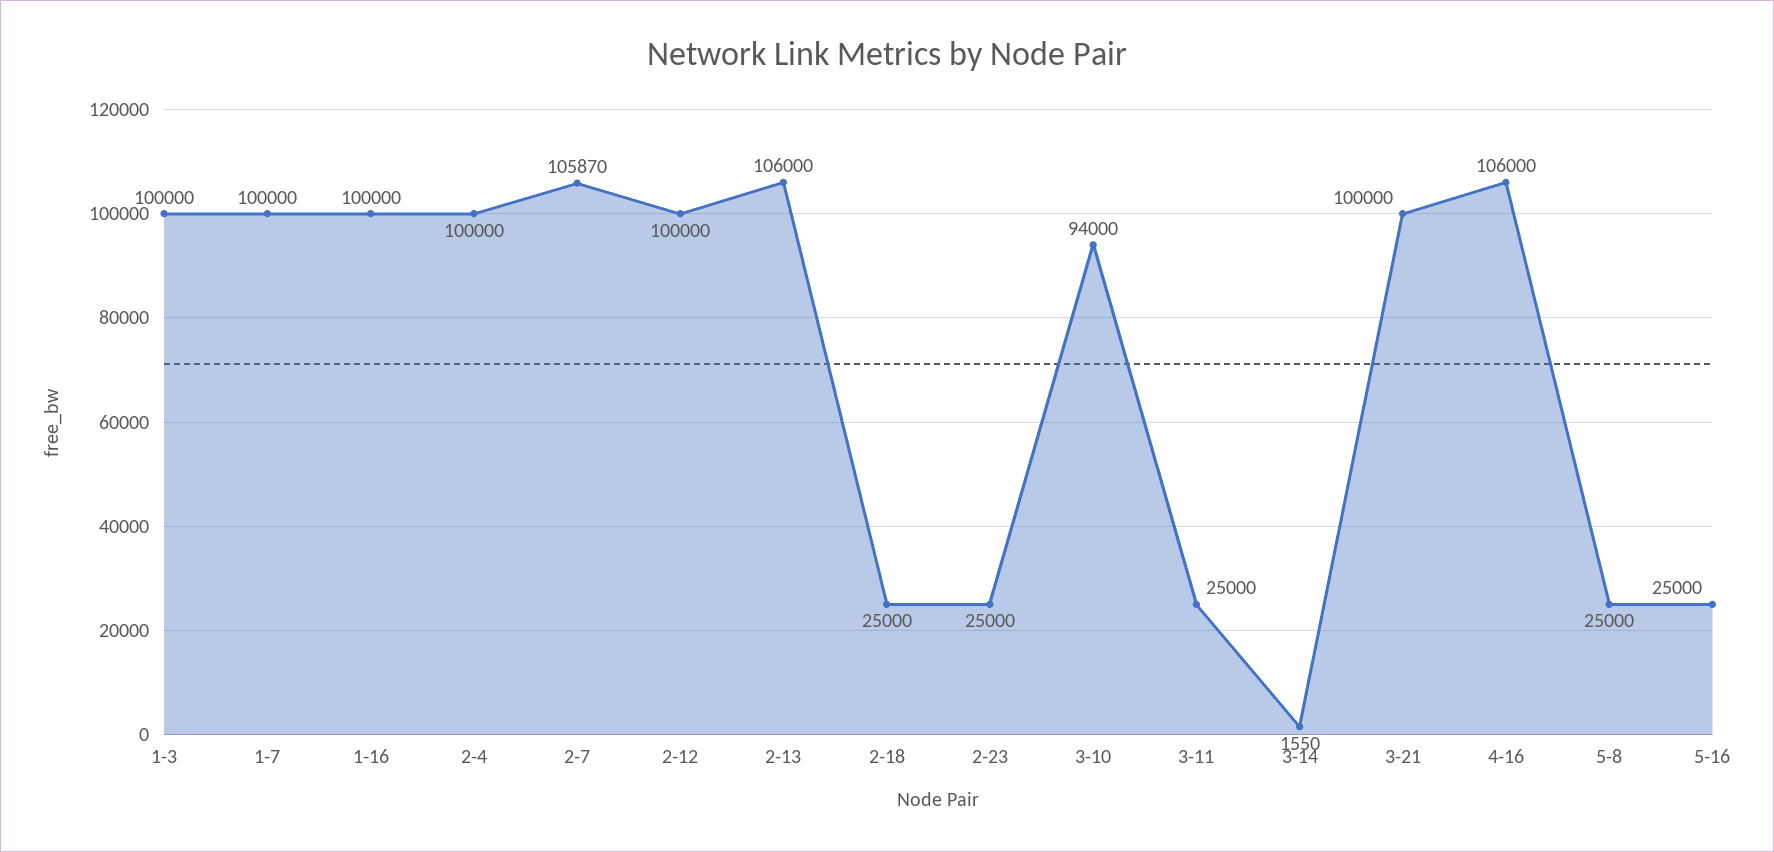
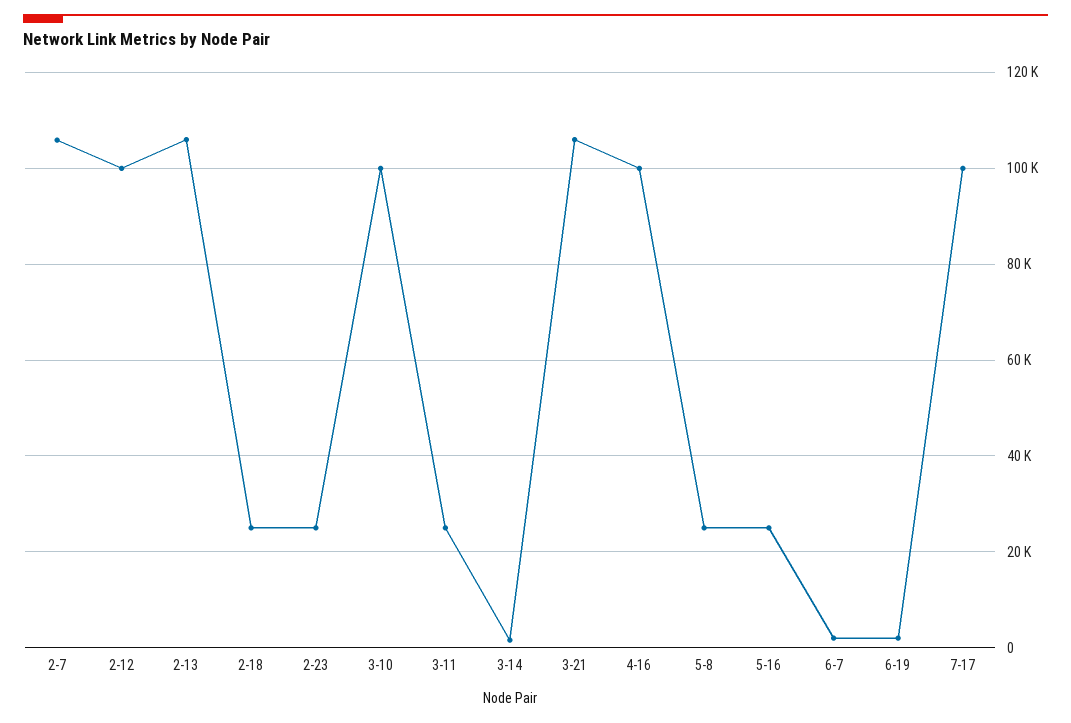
1-3: 100000 -> none
1-7: 100000 -> none
1-16: 100000 -> none
2-4: 100000 -> none
3-10: 94000 -> 100000
3-21: 100000 -> 106000
4-16: 106000 -> 100000
6-7: none -> 2000
6-19: none -> 2000
7-17: none -> 100000

